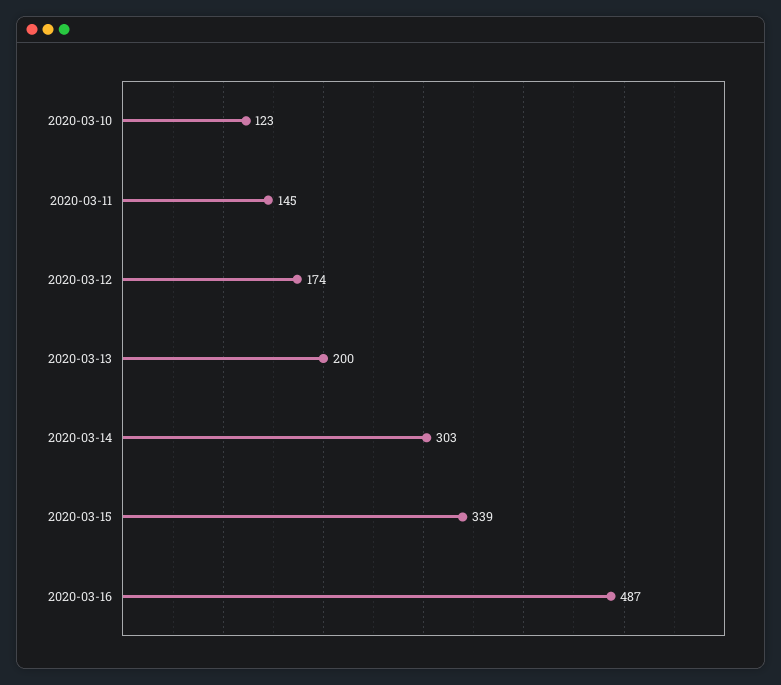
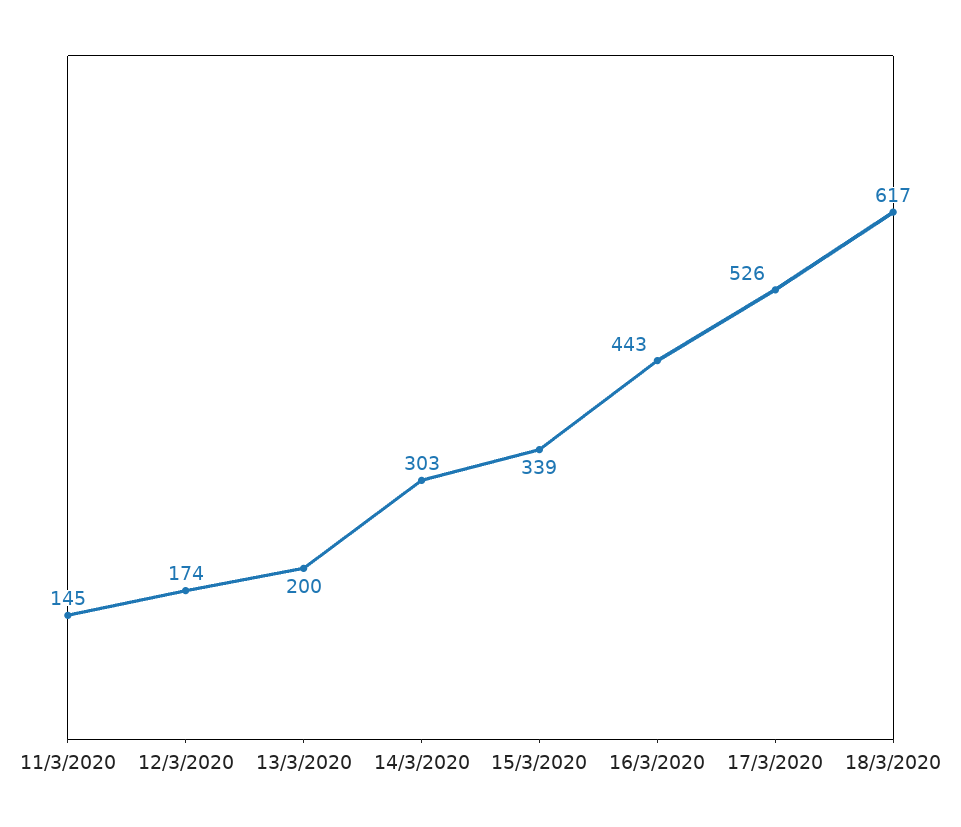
2020-03-10: 123 -> none
2020-03-16: 487 -> 443
17/3/2020: none -> 526
18/3/2020: none -> 617

